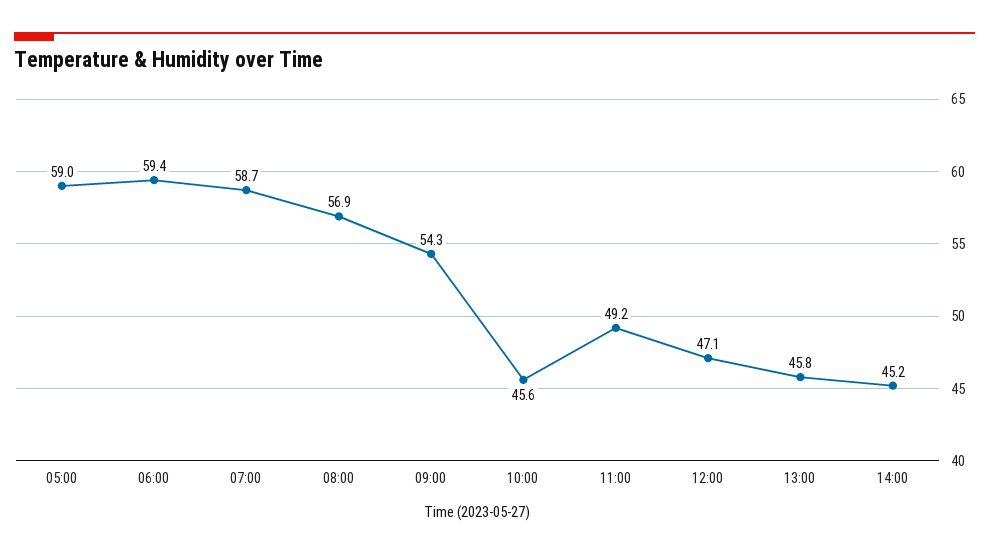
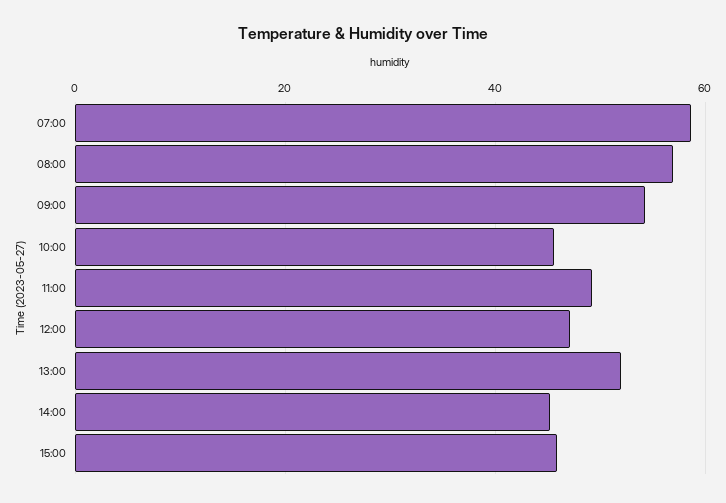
05:00: 59 -> none
06:00: 59.4 -> none
13:00: 45.8 -> 52
15:00: none -> 46

